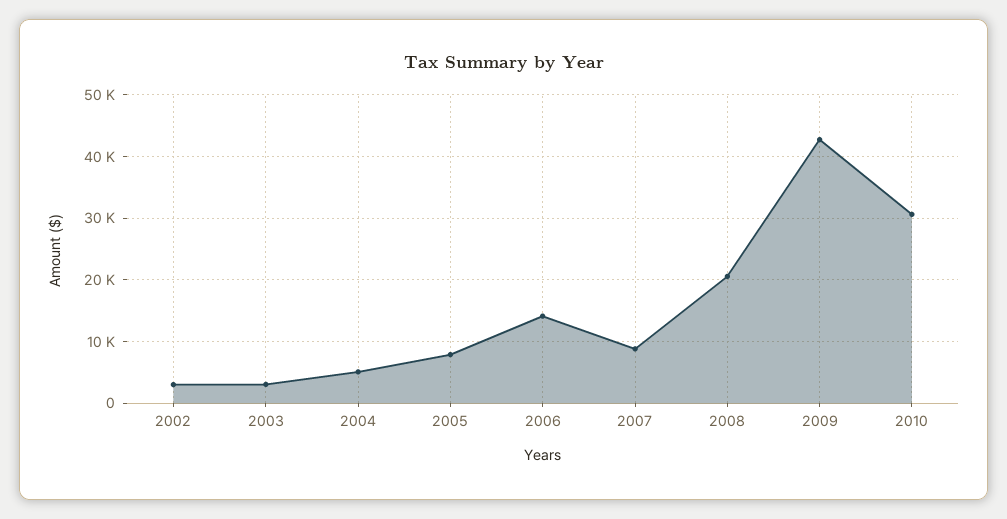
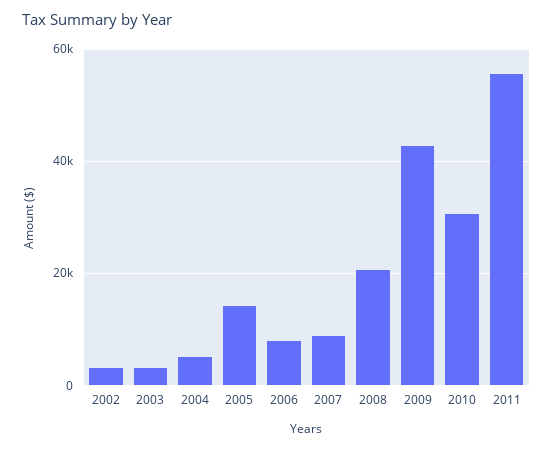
2005: 8000 -> 14000
2006: 14000 -> 8000
2011: none -> 56000

